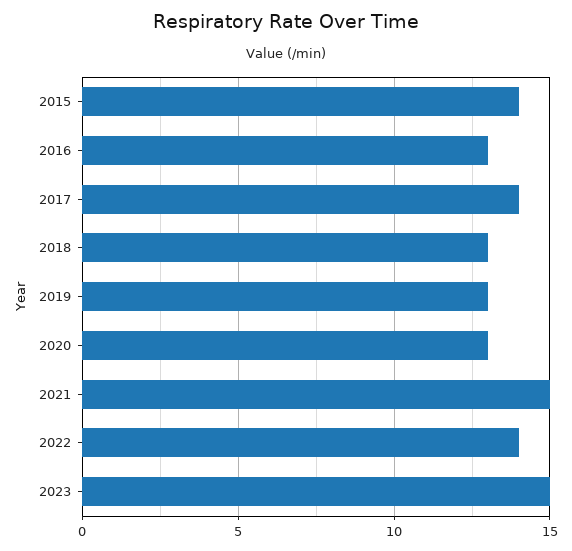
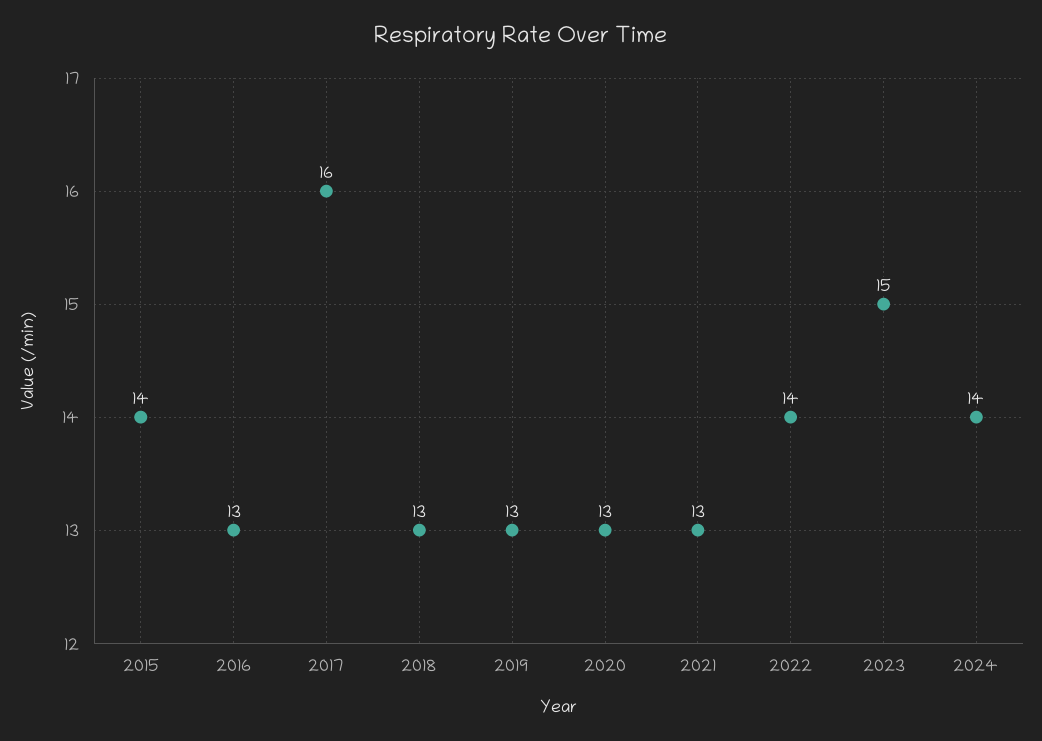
2017: 14 -> 16
2021: 15 -> 13
2024: none -> 14

